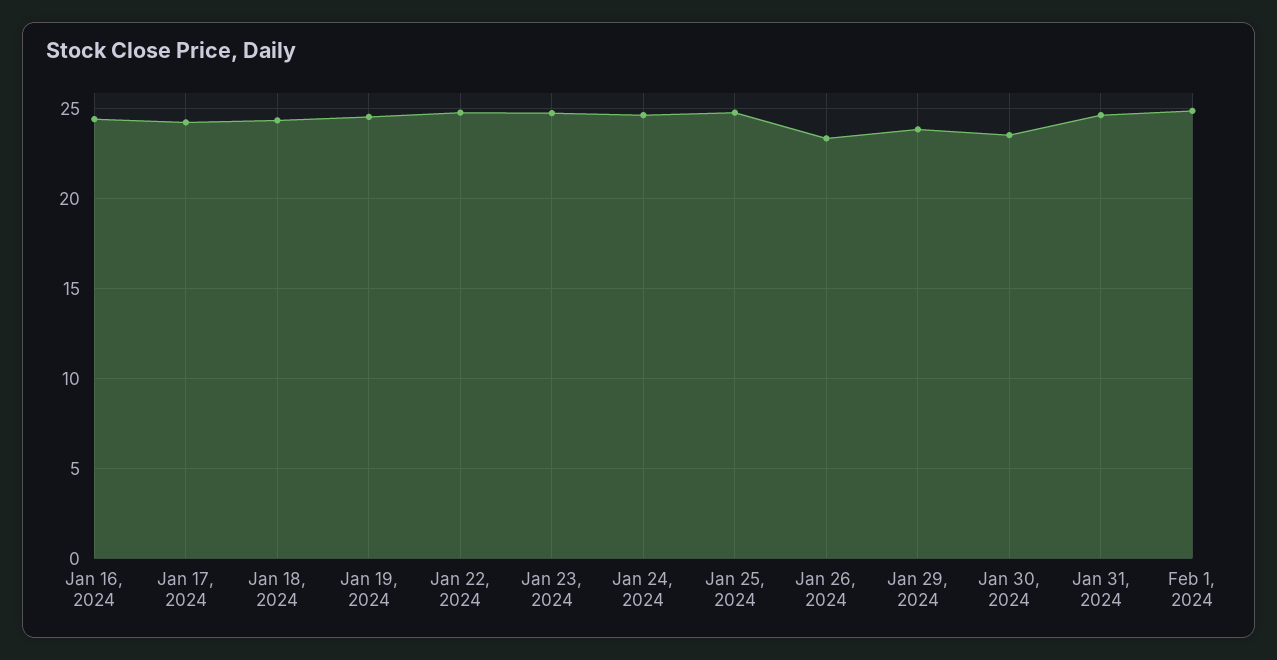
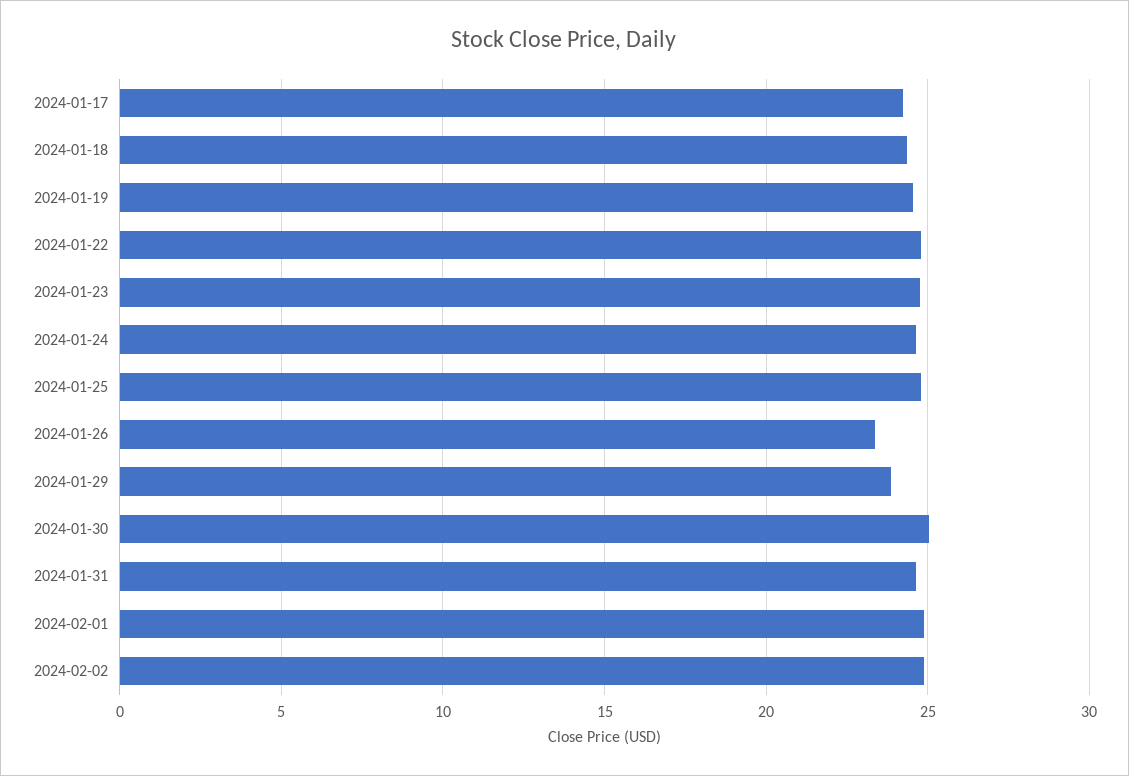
Jan 16, 2024: 24.5 -> none
Jan 30, 2024: 23.5 -> 25
2024-02-02: none -> 25

